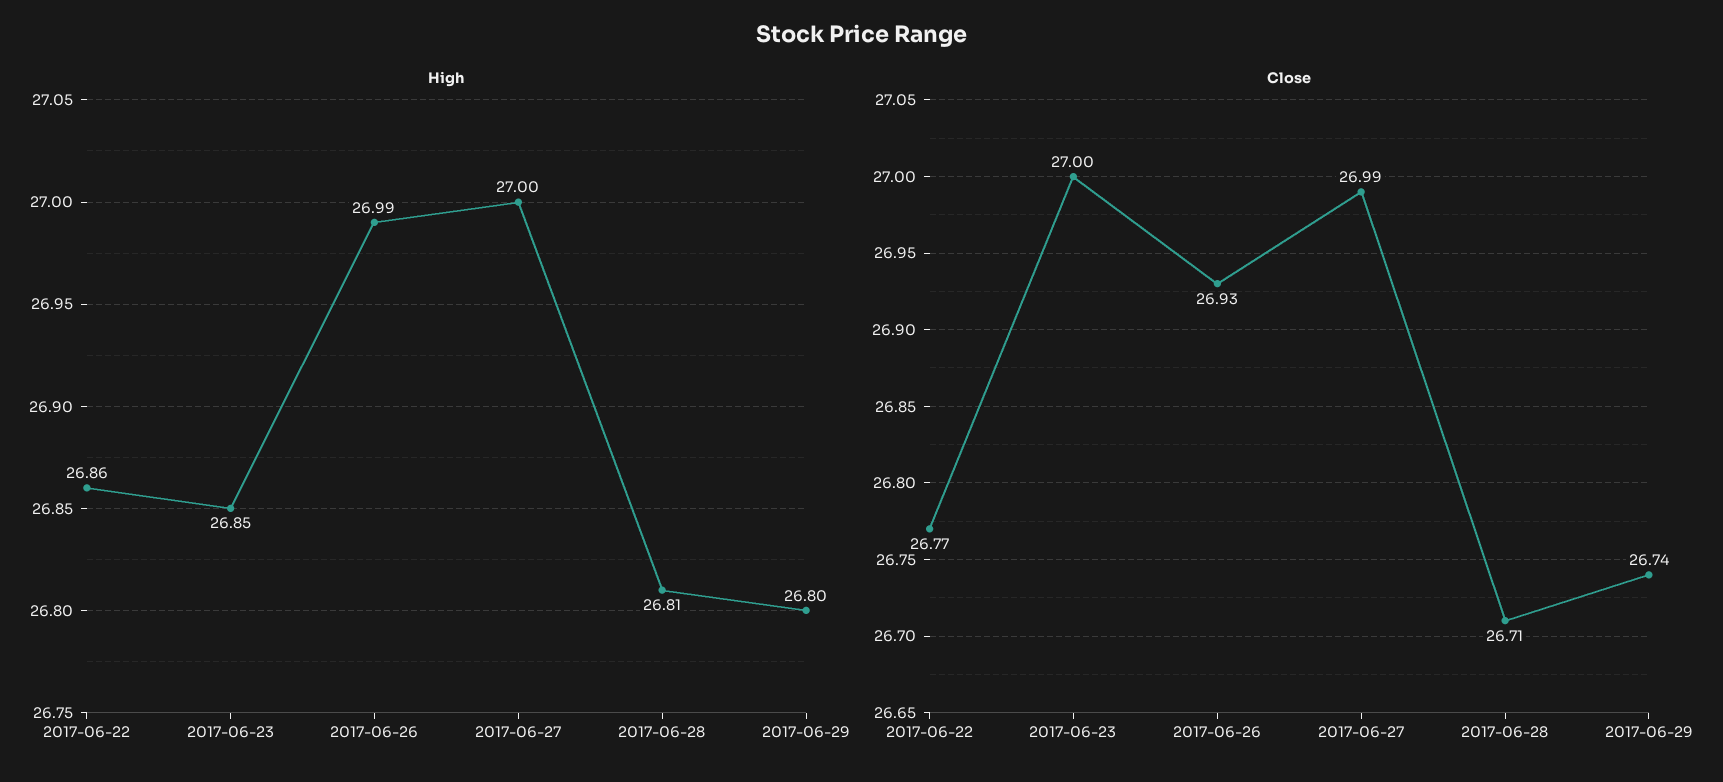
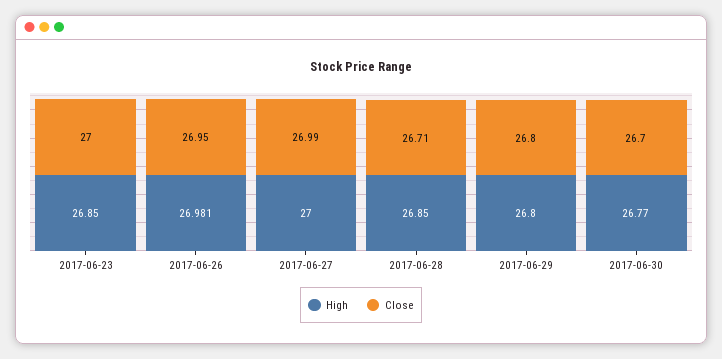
High, 2017-06-22: 26.86 -> none
High, 2017-06-26: 26.99 -> 26.981
High, 2017-06-28: 26.81 -> 26.85
Close, 2017-06-22: 26.77 -> none
Close, 2017-06-26: 26.93 -> 26.95
Close, 2017-06-29: 26.74 -> 26.8
High, 2017-06-30: none -> 26.77
Close, 2017-06-30: none -> 26.7

